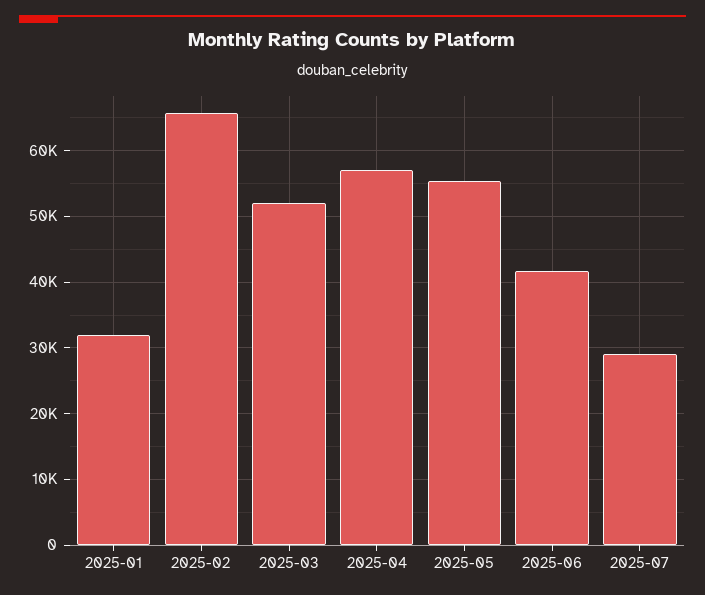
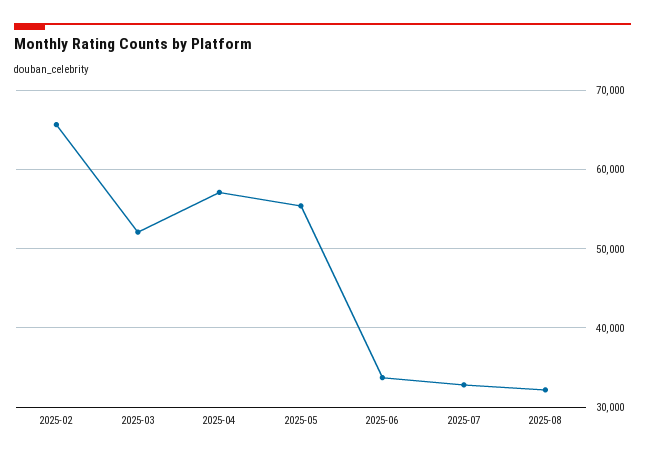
2025-01: 32000 -> none
2025-06: 42000 -> 34000
2025-07: 29000 -> 33000
2025-08: none -> 32000

